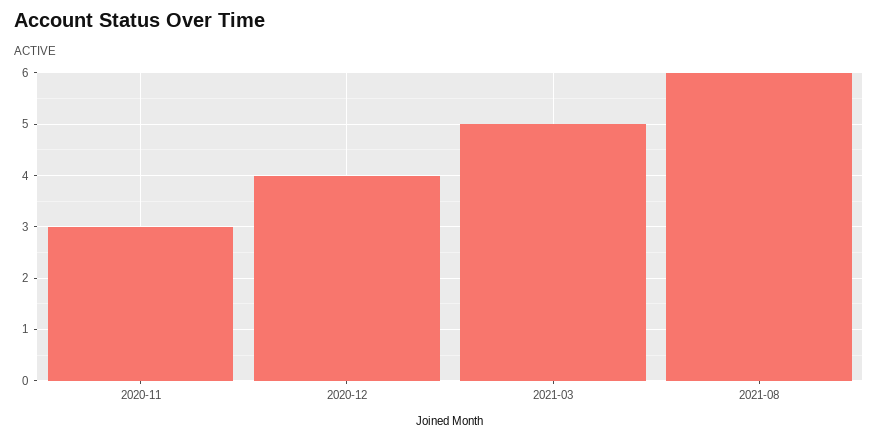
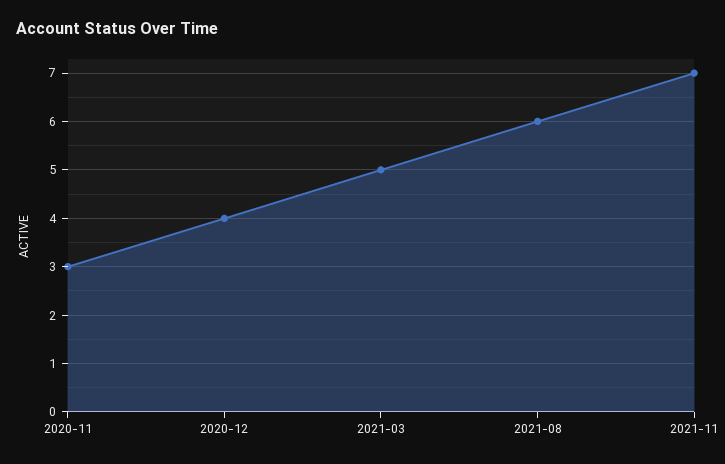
2021-11: none -> 7

